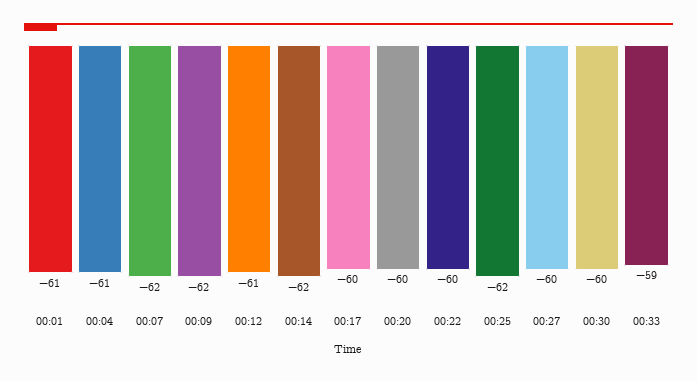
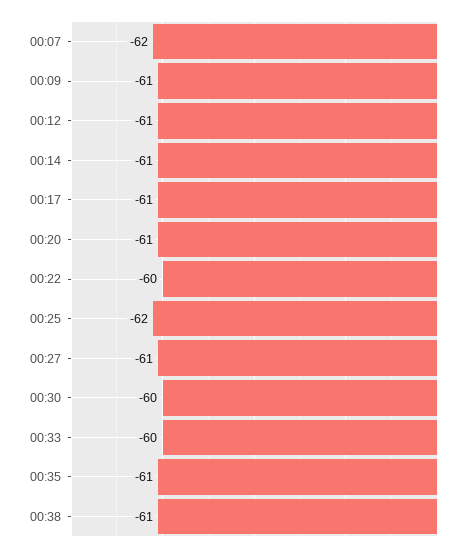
00:01: -61 -> none
00:04: -61 -> none
00:09: -62 -> -61
00:14: -62 -> -61
00:17: -60 -> -61
00:20: -60 -> -61
00:27: -60 -> -61
00:33: -59 -> -60
00:35: none -> -61
00:38: none -> -61

